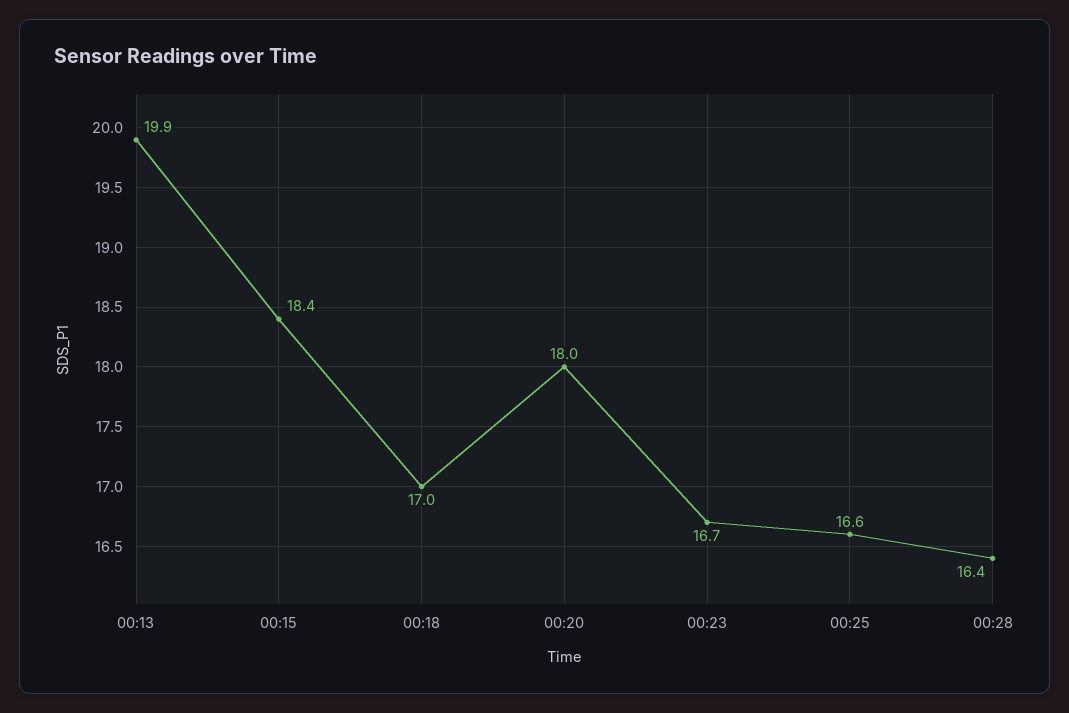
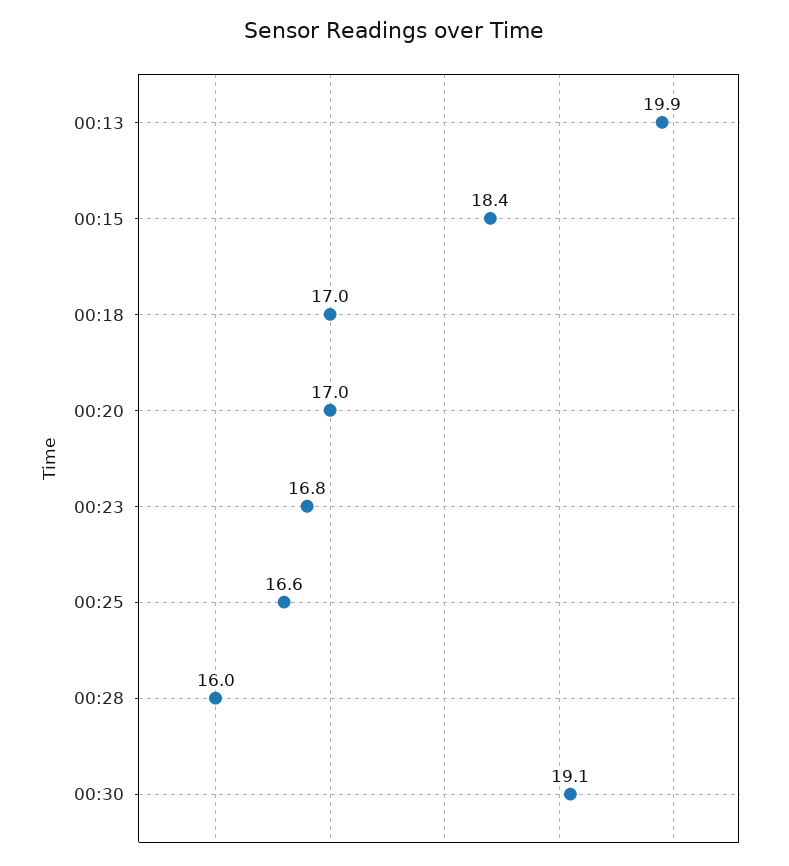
00:20: 18 -> 17
00:23: 16.7 -> 16.8
00:28: 16.4 -> 16
00:30: none -> 19.1

